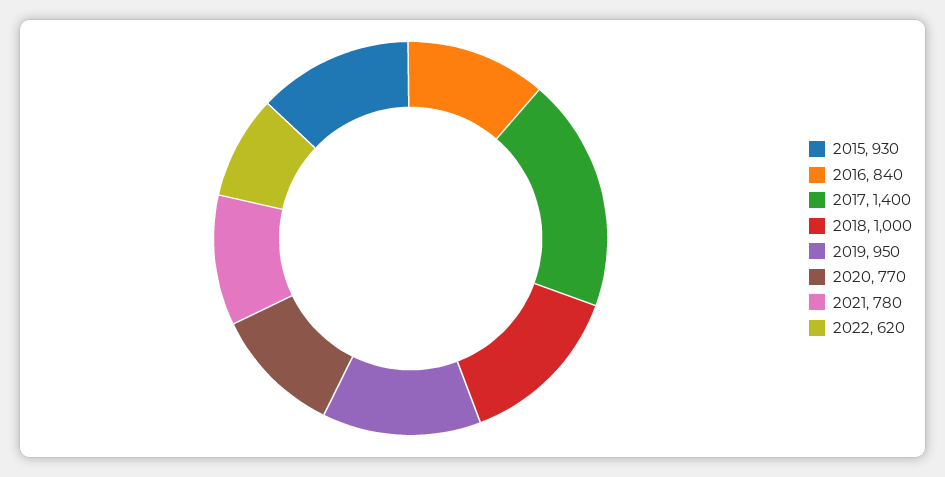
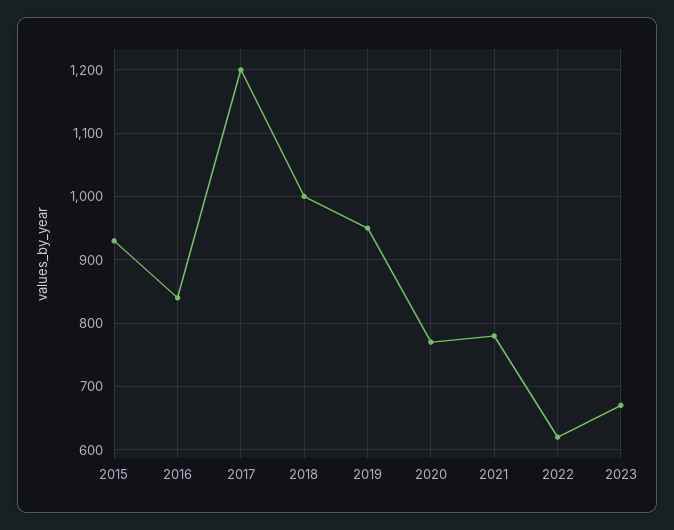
2017: 1400 -> 1200
2023: none -> 670

